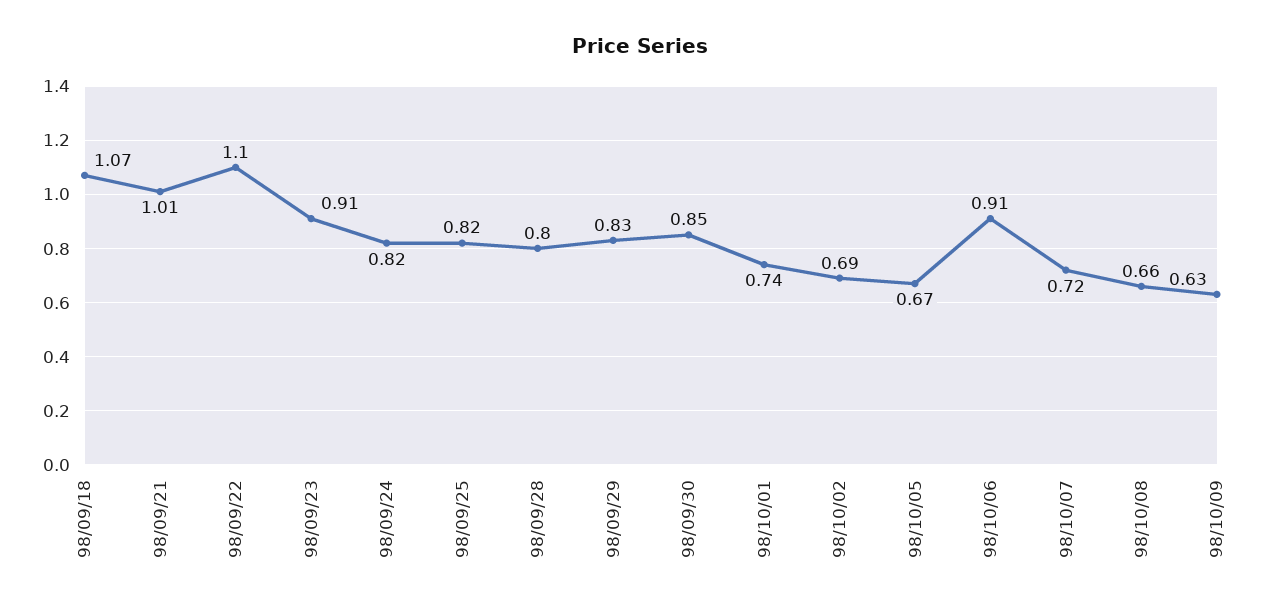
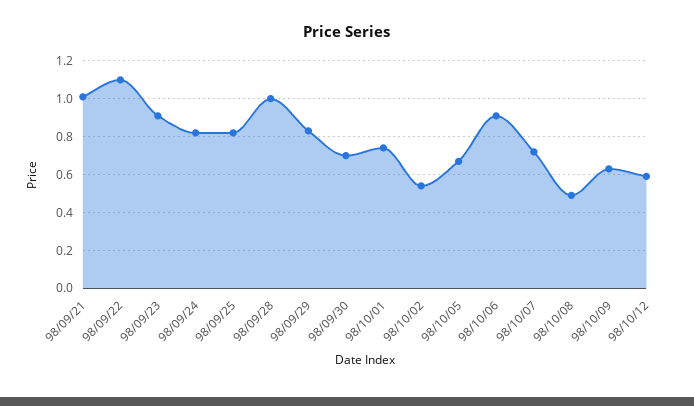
98/09/18: 1.07 -> none
98/09/28: 0.8 -> 1
98/09/30: 0.85 -> 0.7
98/10/02: 0.69 -> 0.55
98/10/08: 0.66 -> 0.5
98/10/12: none -> 0.6

